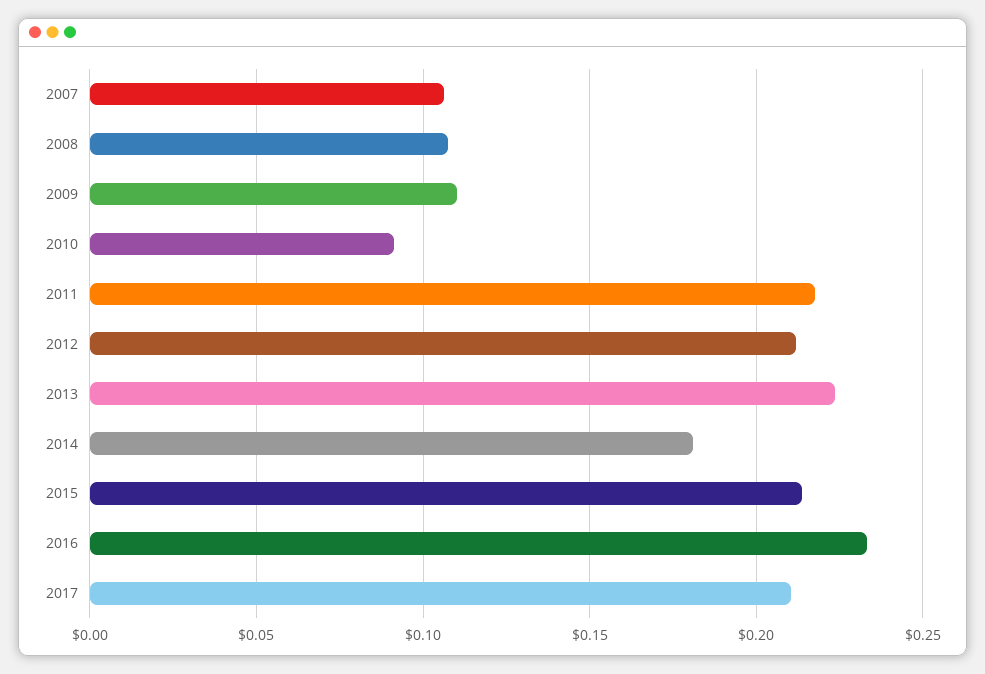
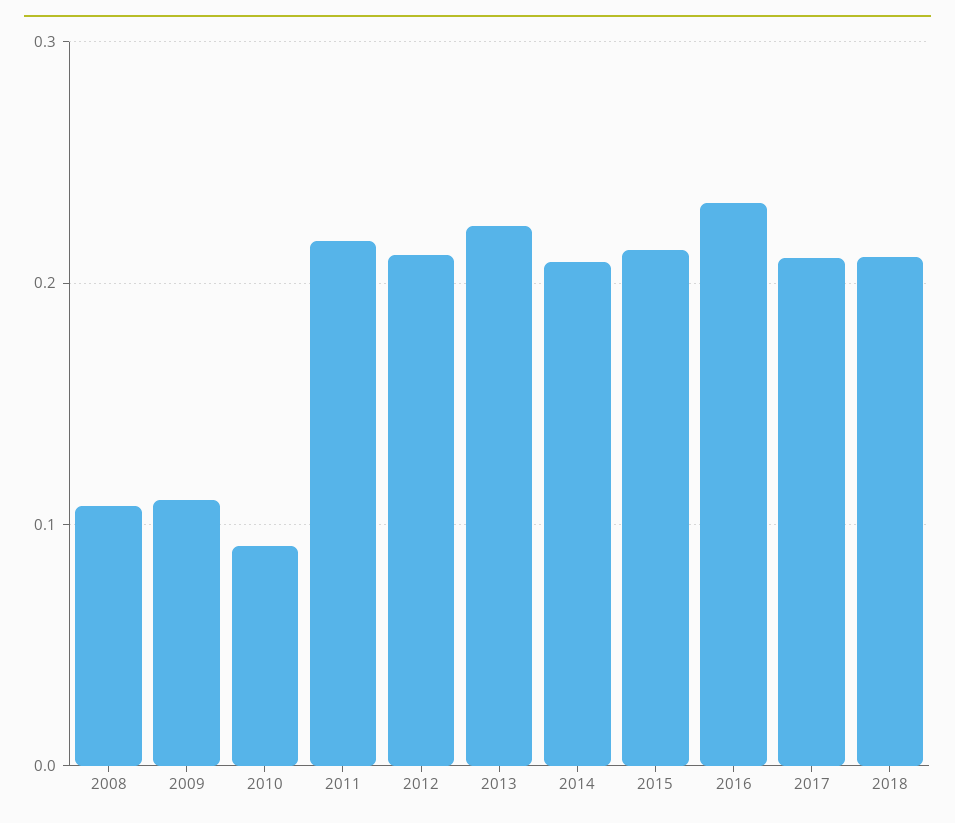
2007: 0.105 -> none
2014: 0.18 -> 0.21
2018: none -> 0.21

